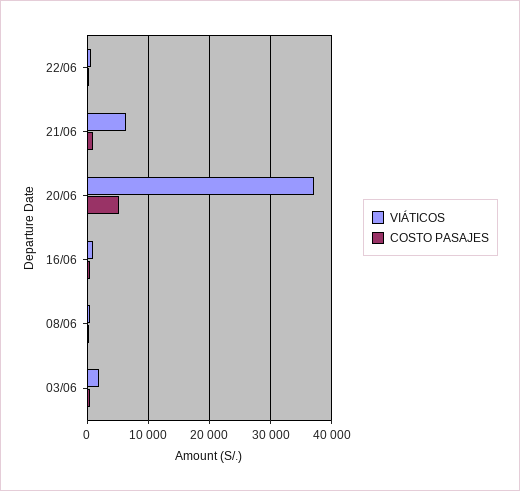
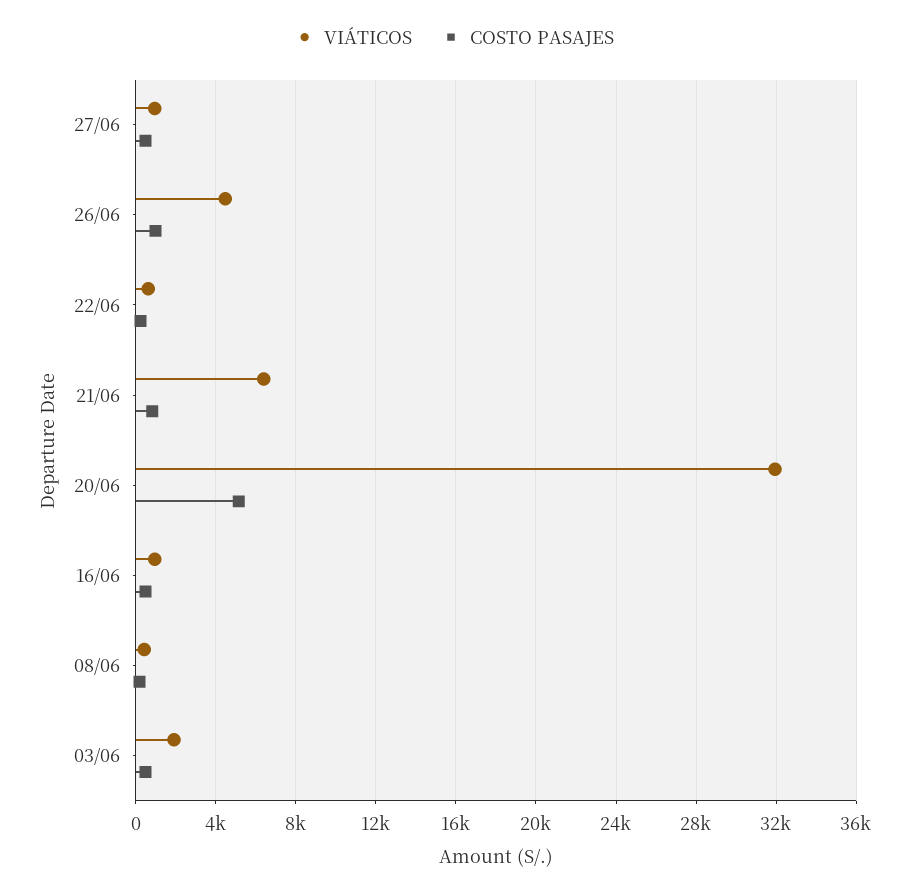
VIÁTICOS, 20/06: 37000 -> 32000
VIÁTICOS, 27/06: none -> 1000
COSTO PASAJES, 27/06: none -> 500
VIÁTICOS, 26/06: none -> 4500
COSTO PASAJES, 26/06: none -> 1000

